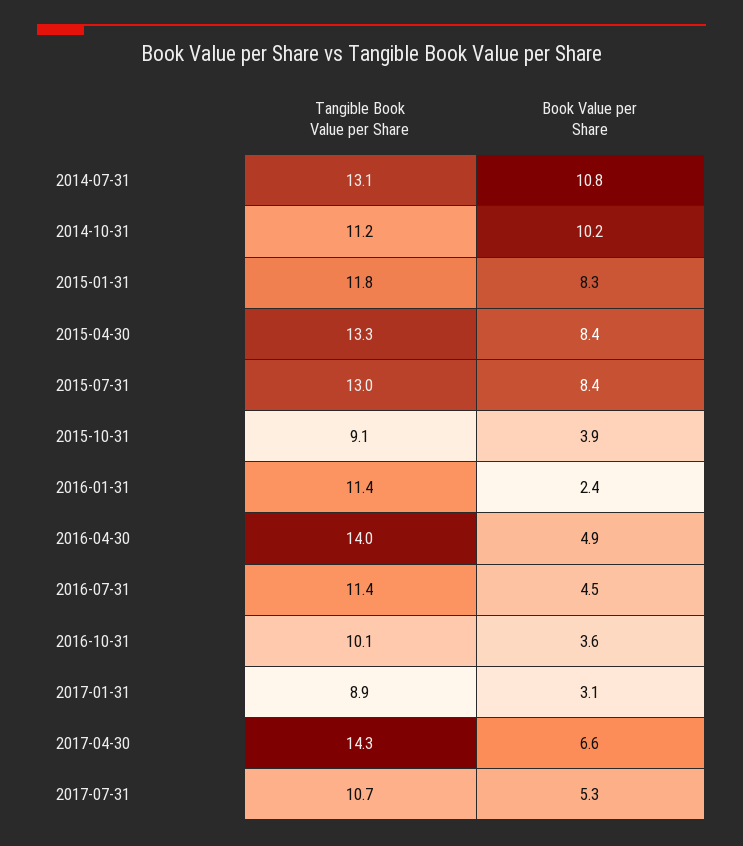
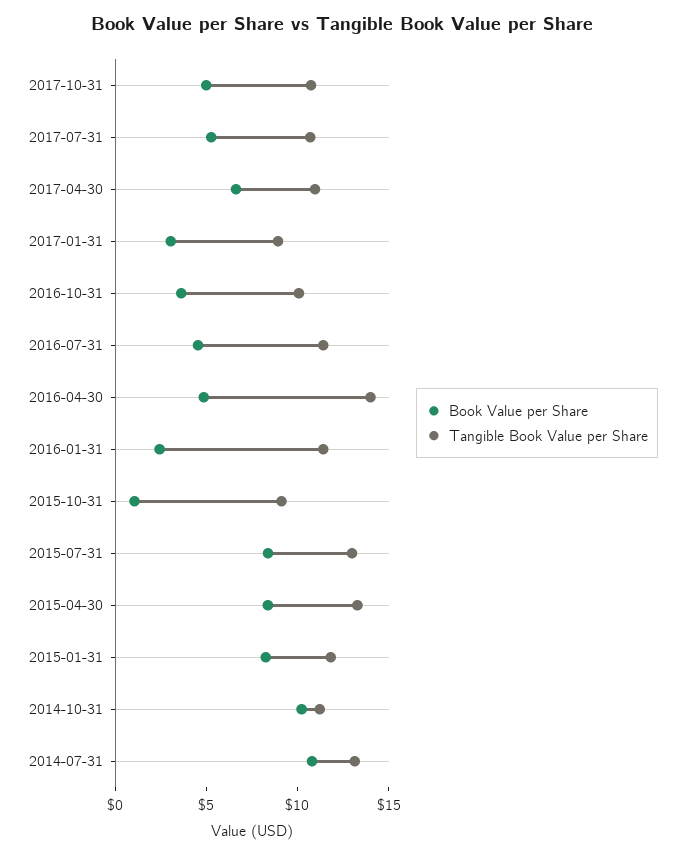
Book Value per Share, 2015-10-31: 3.9 -> 1
Tangible Book Value per Share, 2017-04-30: 14.3 -> 11
Book Value per Share, 2017-10-31: none -> 5
Tangible Book Value per Share, 2017-10-31: none -> 11

